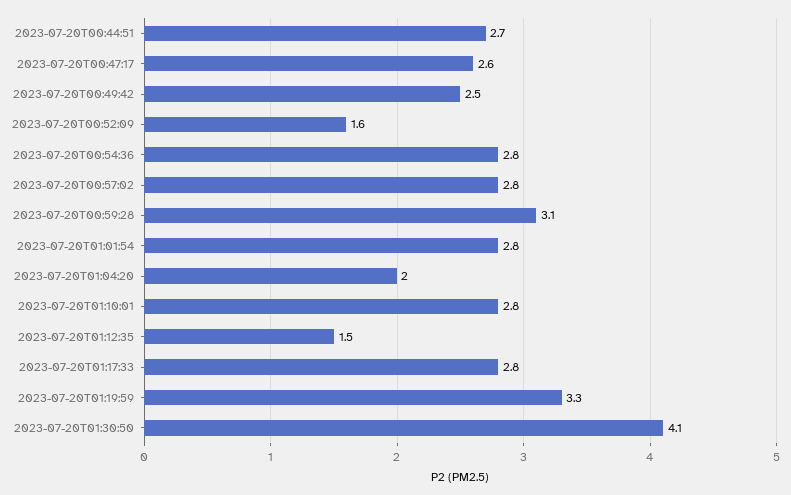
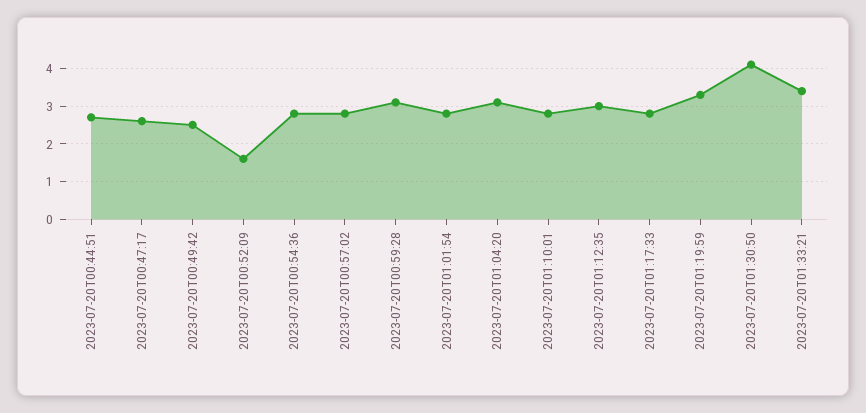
2023-07-20T01:04:20: 2 -> 3
2023-07-20T01:12:35: 1.5 -> 3
2023-07-20T01:33:21: none -> 3.5

